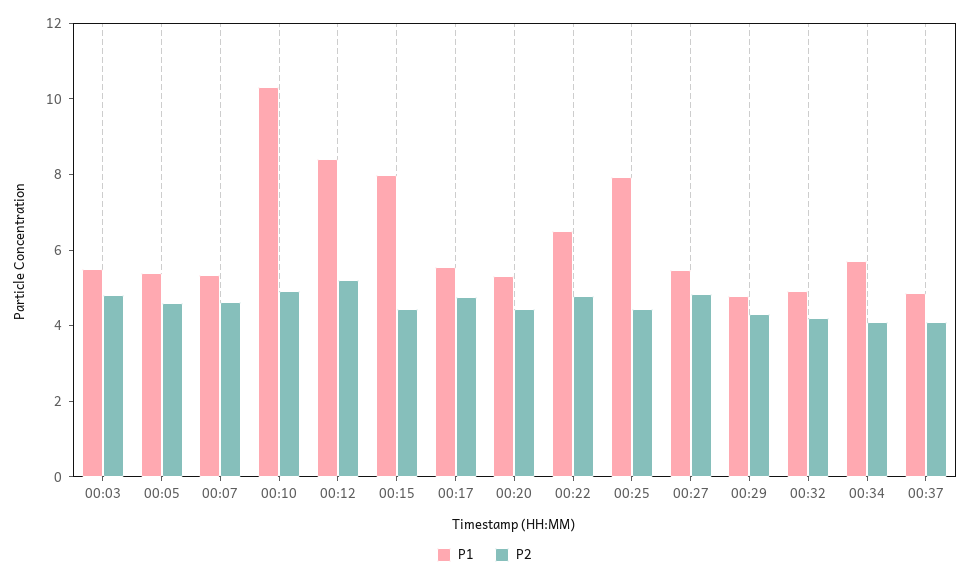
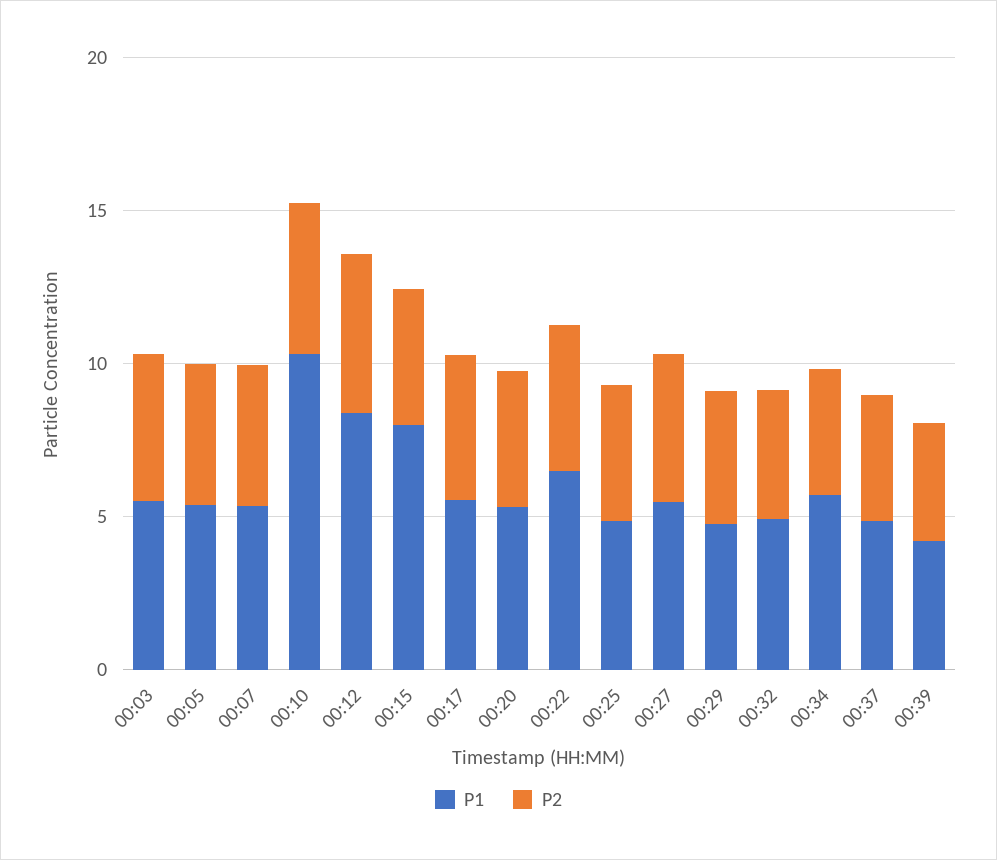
P1, 00:25: 8 -> 5
P1, 00:39: none -> 4
P2, 00:39: none -> 4

